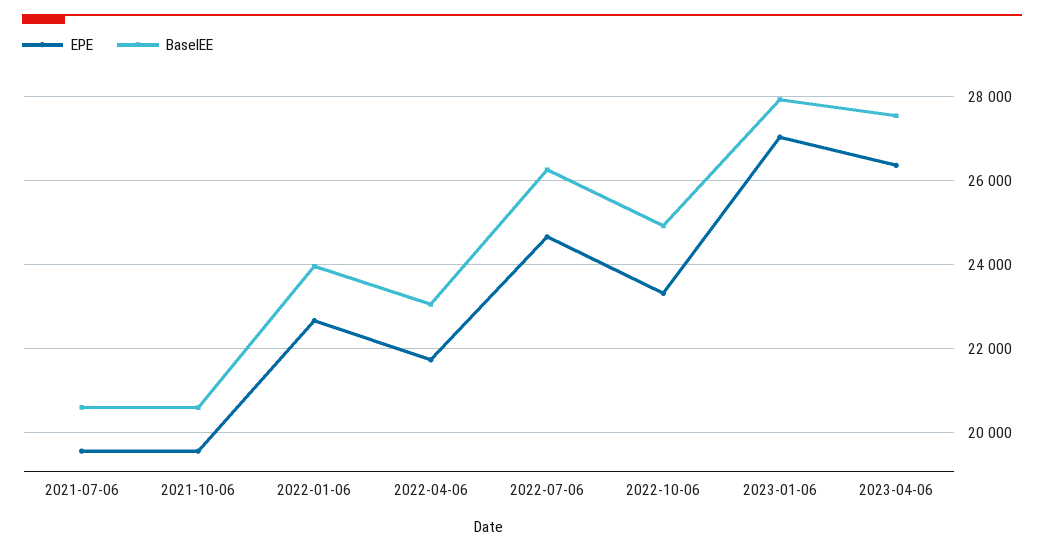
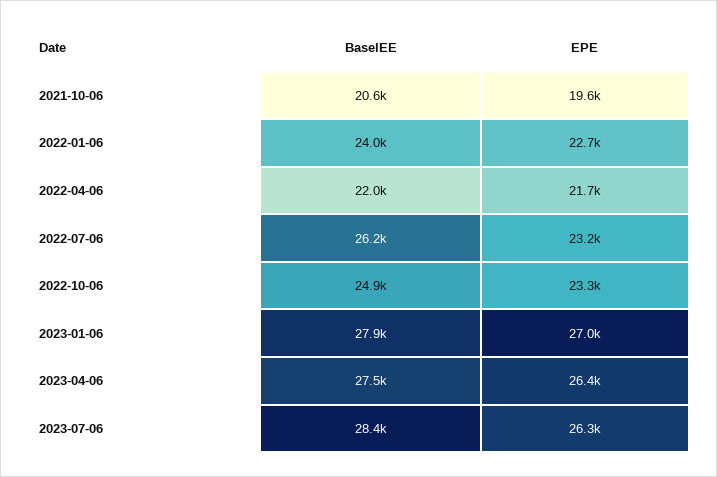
EPE, 2021-07-06: 19600 -> none
BaselEE, 2021-07-06: 20600 -> none
BaselEE, 2022-04-06: 23000 -> 22000
EPE, 2022-07-06: 24600 -> 23200
BaselEE, 2023-07-06: none -> 28400
EPE, 2023-07-06: none -> 26300

